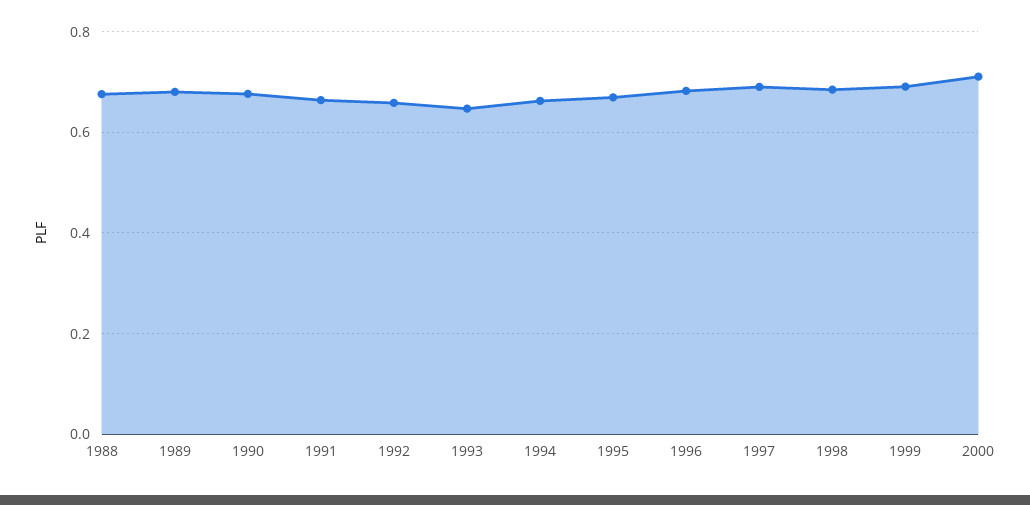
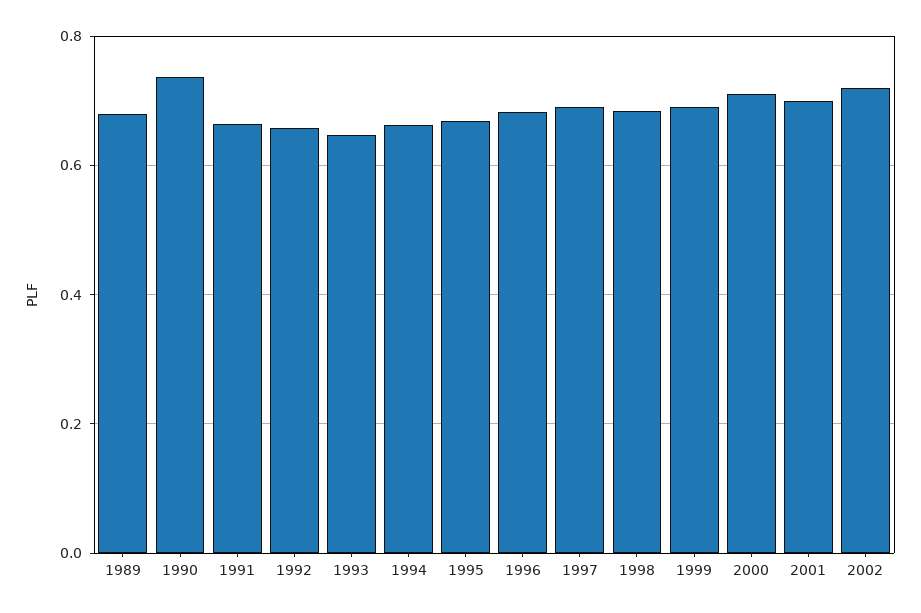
1988: 0.68 -> none
1990: 0.68 -> 0.74
2001: none -> 0.7
2002: none -> 0.72

